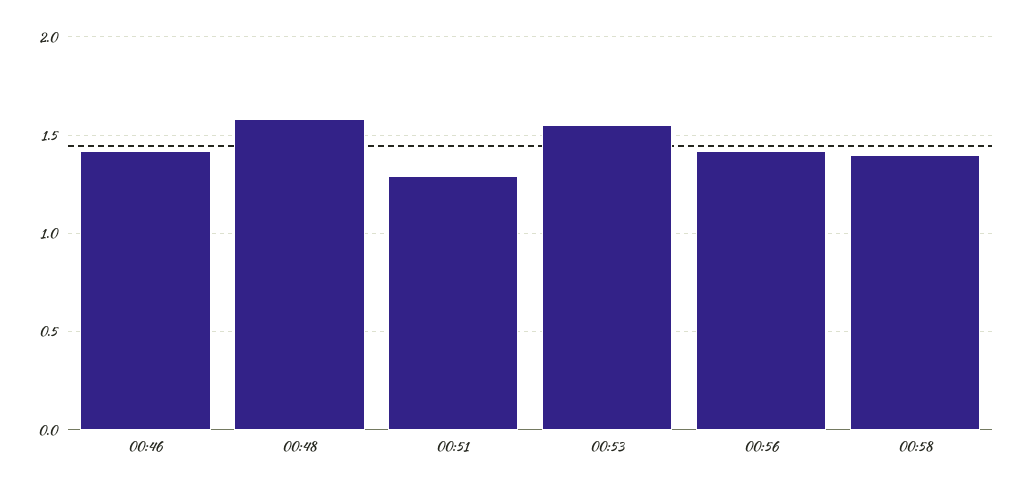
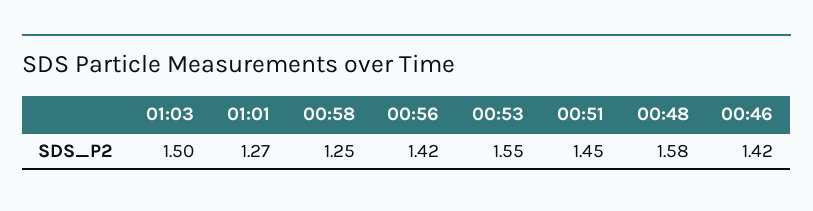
00:51: 1.3 -> 1.45
00:58: 1.4 -> 1.25
01:03: none -> 1.5
01:01: none -> 1.27

